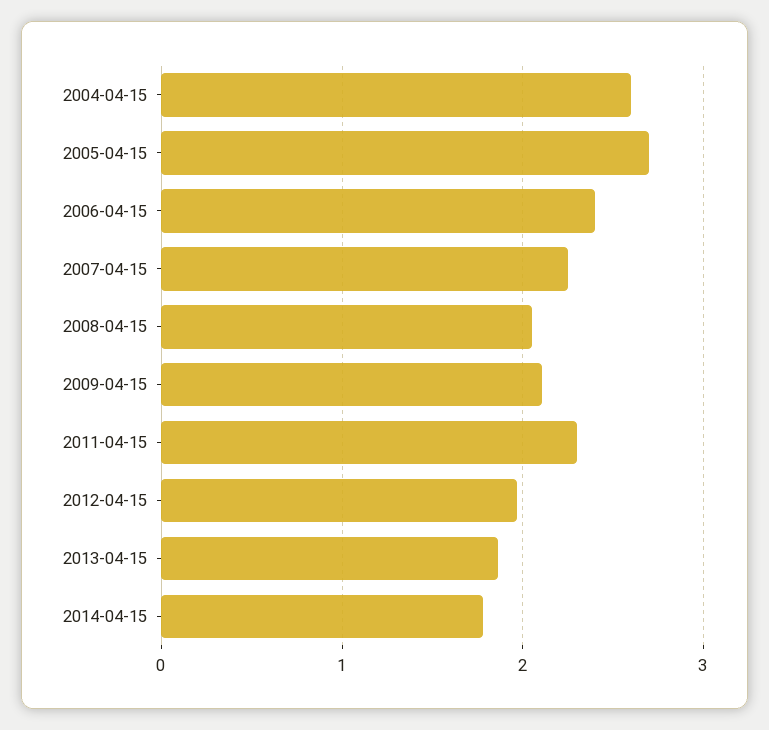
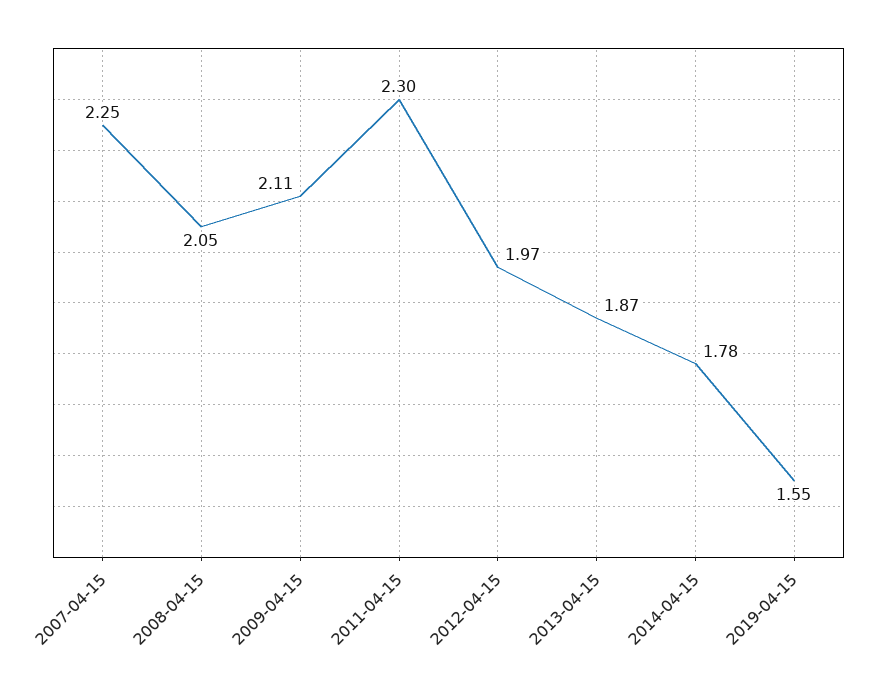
2004-04-15: 2.6 -> none
2005-04-15: 2.7 -> none
2006-04-15: 2.4 -> none
2019-04-15: none -> 1.55

